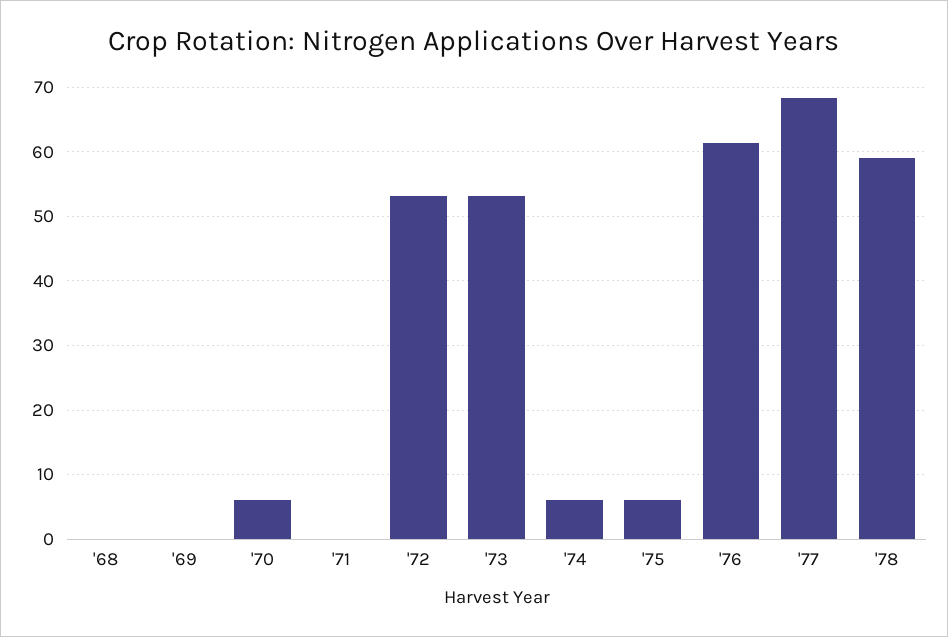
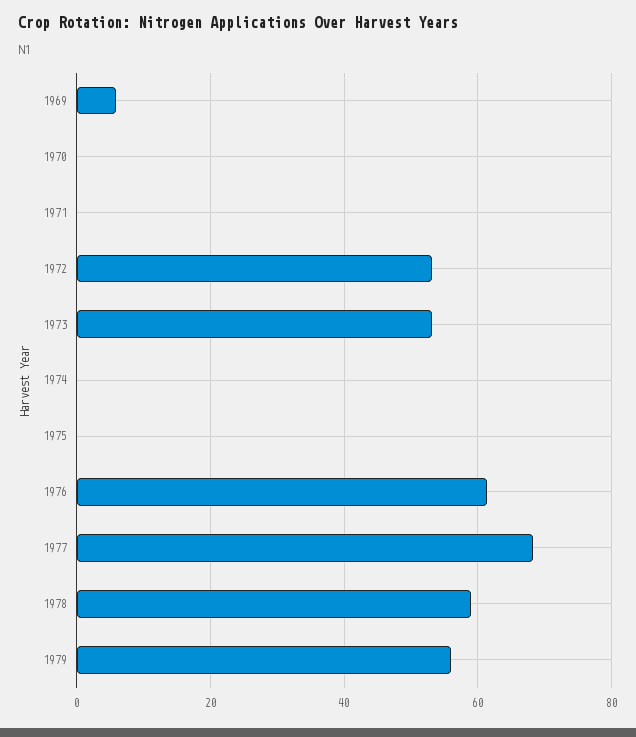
'68: 0 -> none
'69: 0 -> 6
'70: 6 -> 0
'74: 6 -> 0
'75: 6 -> 0
1979: none -> 56

